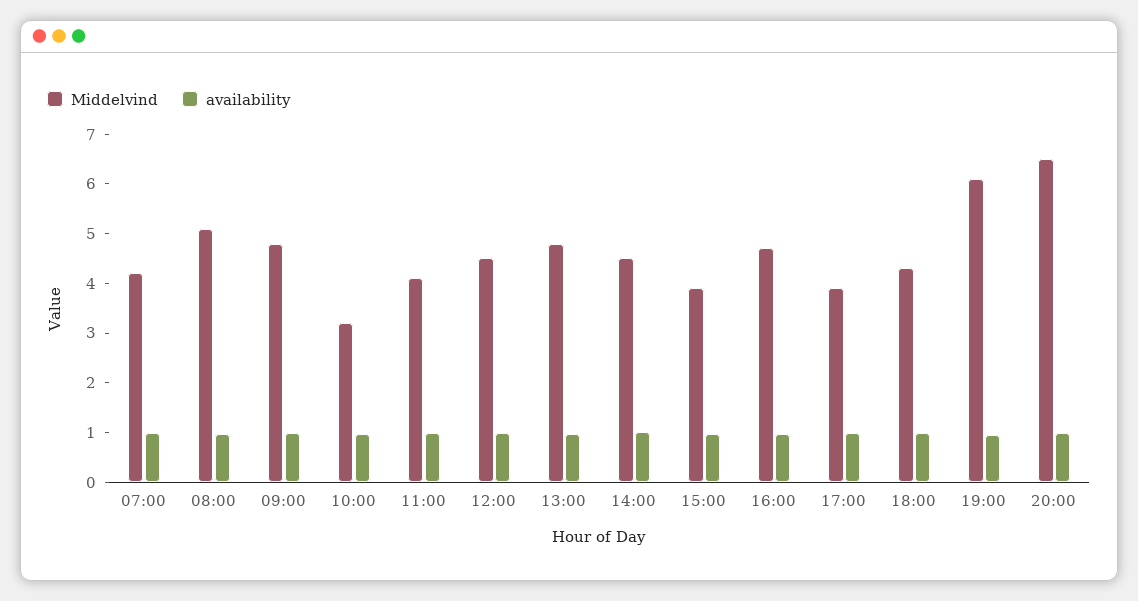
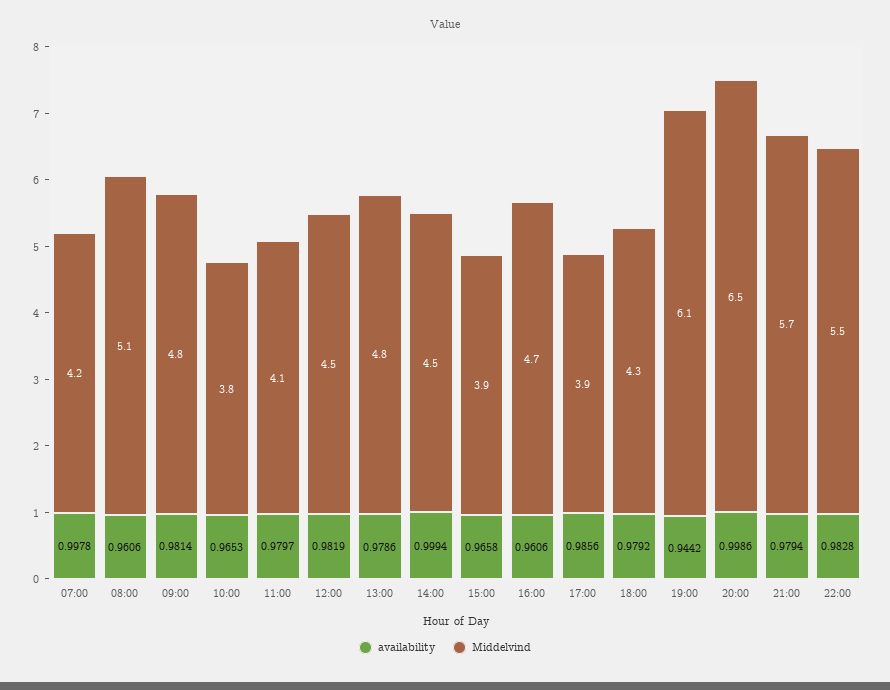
Middelvind, 10:00: 3.2 -> 3.8
availability, 21:00: none -> 0.9794
Middelvind, 21:00: none -> 5.7
availability, 22:00: none -> 0.9828
Middelvind, 22:00: none -> 5.5

